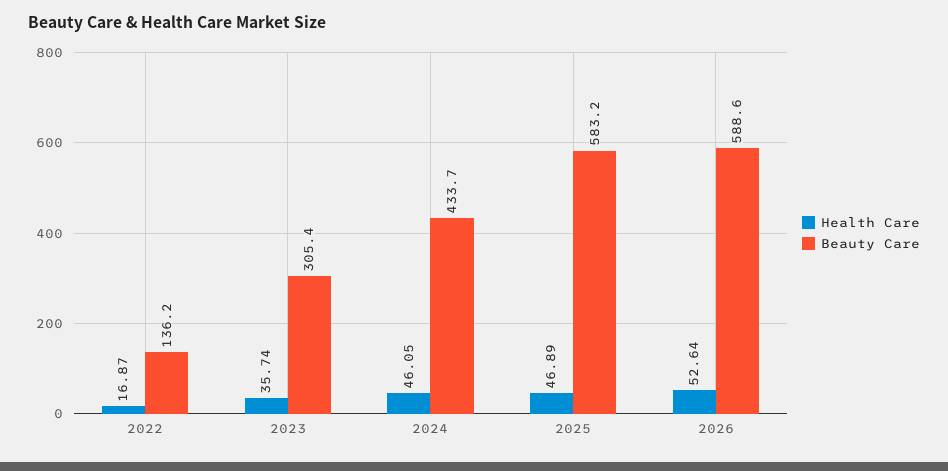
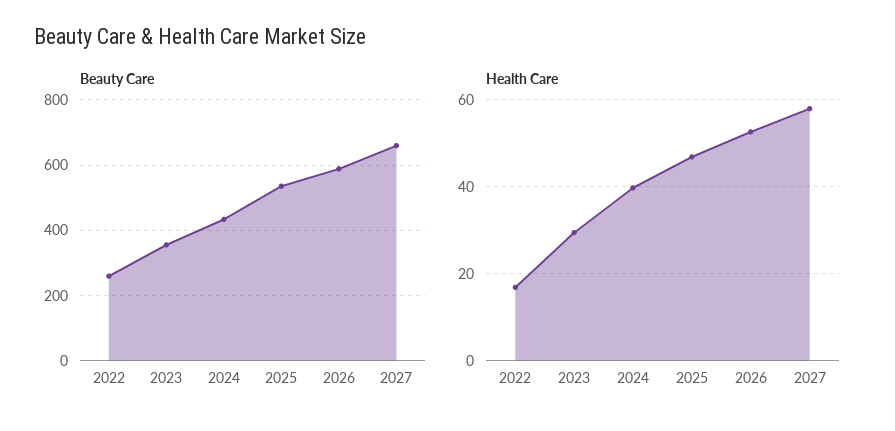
Beauty Care, 2022: 136.2 -> 260
Health Care, 2023: 35.74 -> 30
Beauty Care, 2023: 305.4 -> 360
Health Care, 2024: 46.05 -> 40
Beauty Care, 2025: 583.2 -> 540
Beauty Care, 2027: none -> 660
Health Care, 2027: none -> 58

